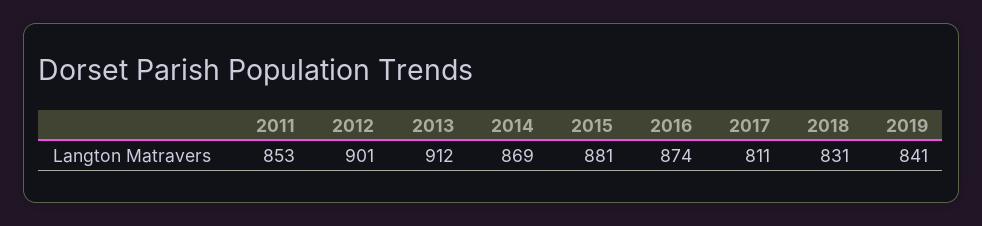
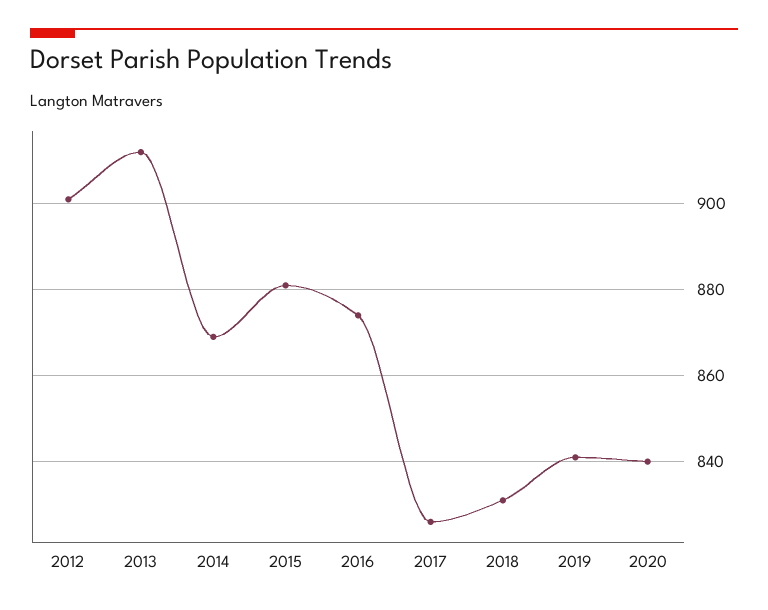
2011: 853 -> none
2017: 811 -> 825
2020: none -> 840

